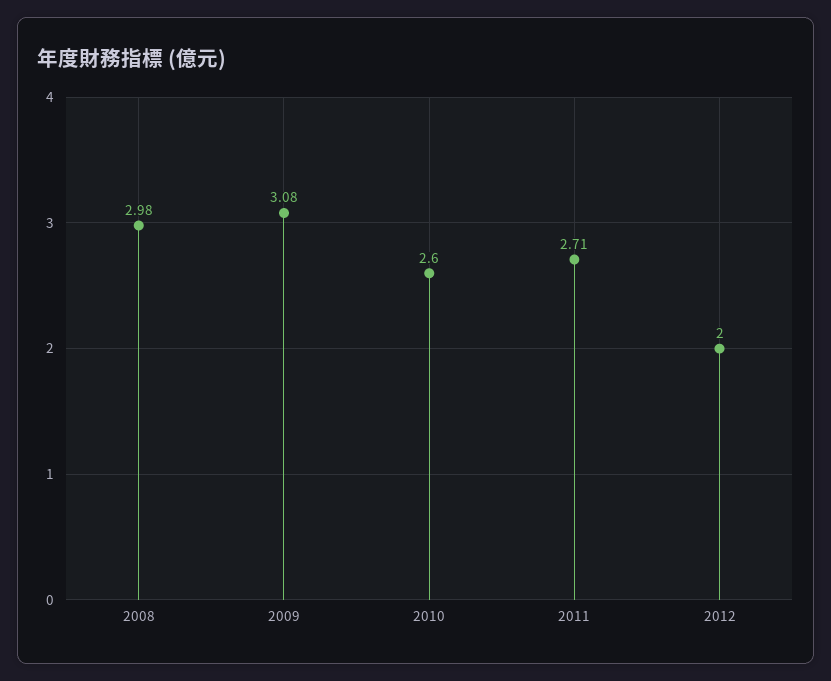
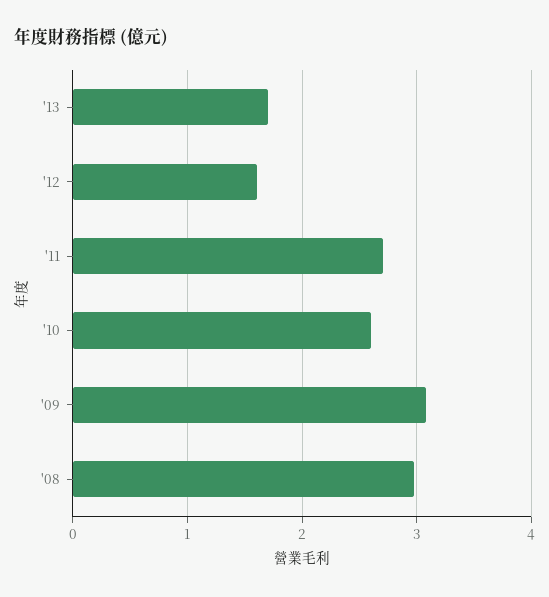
2012: 2 -> 1.6
'13: none -> 1.7

